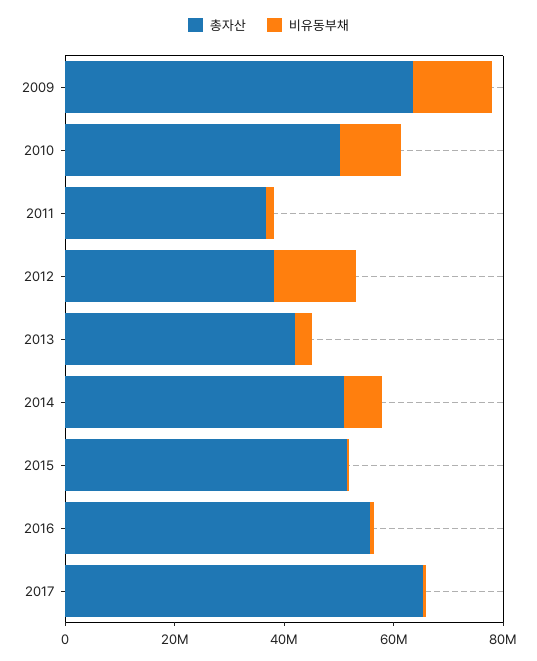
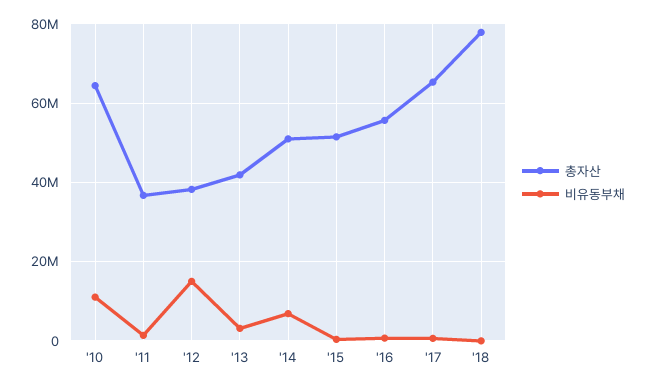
총자산, 2009: 65000000 -> none
비유동부채, 2009: 15000000 -> none
총자산, 2010: 50000000 -> 64000000
총자산, '18: none -> 78000000
비유동부채, '18: none -> 0

